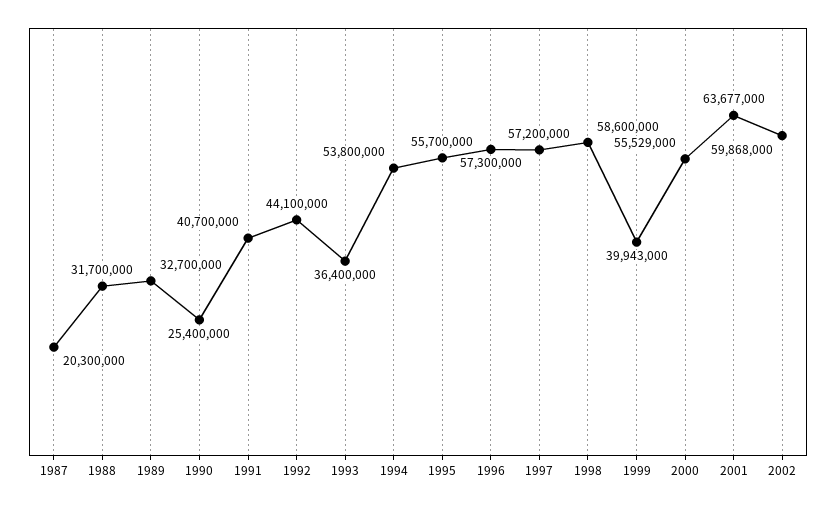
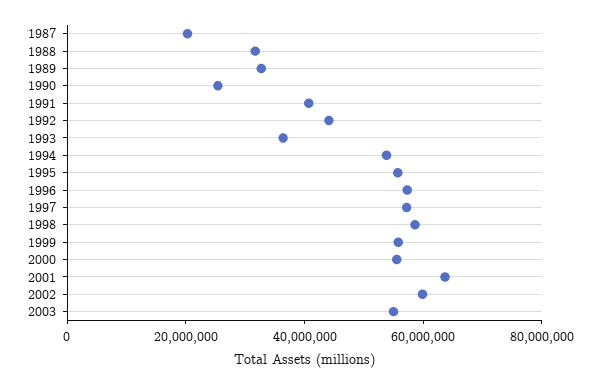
1999: 39943000 -> 55000000
2003: none -> 55000000

